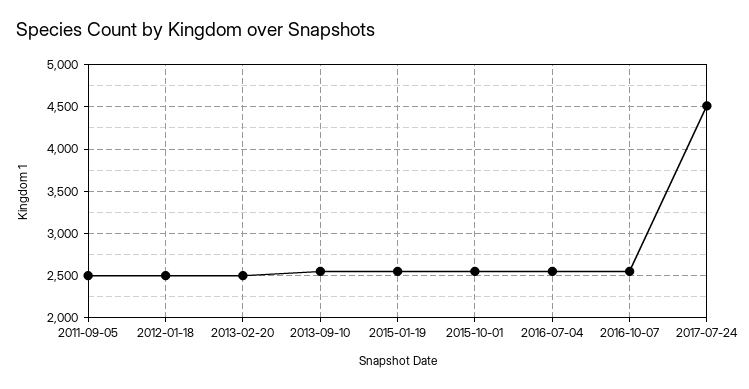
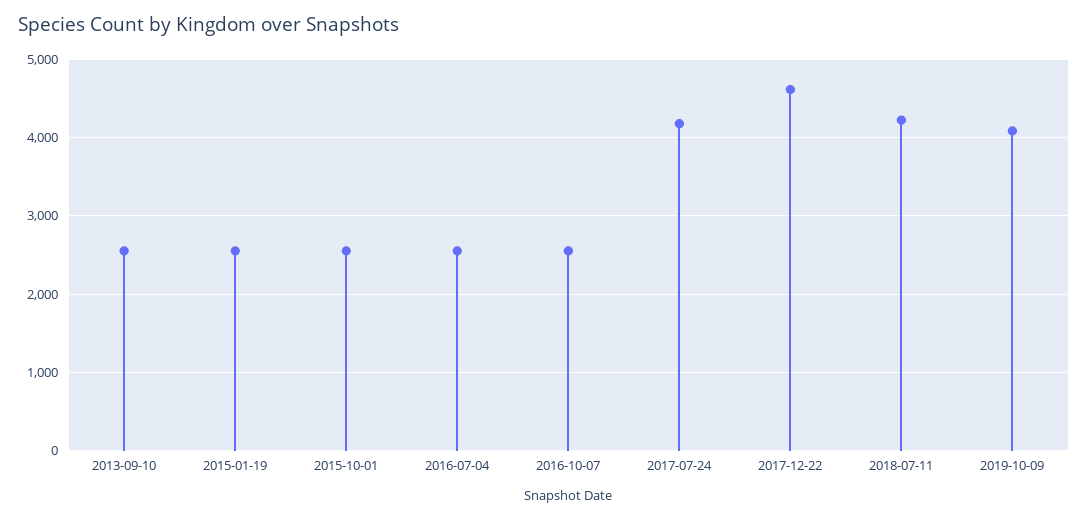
2011-09-05: 2500 -> none
2012-01-18: 2500 -> none
2013-02-20: 2500 -> none
2017-07-24: 4500 -> 4200
2017-12-22: none -> 4600
2018-07-11: none -> 4200
2019-10-09: none -> 4100

